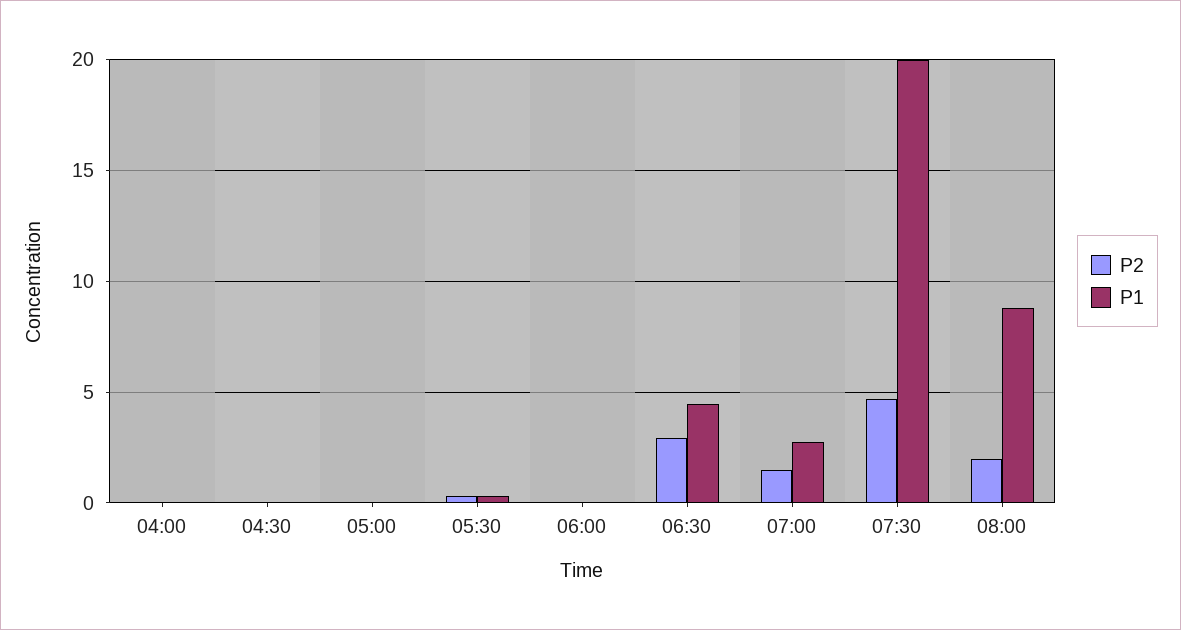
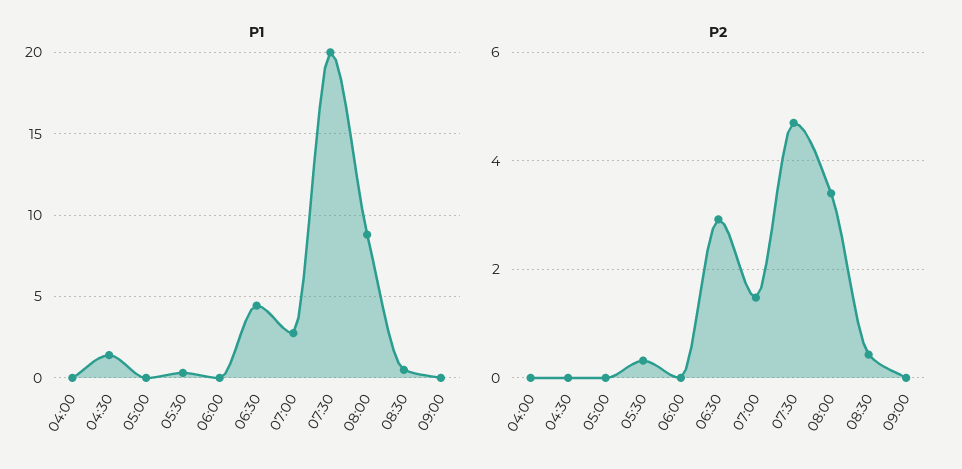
P1, 04:30: 0 -> 1.5
P2, 08:00: 2 -> 3.4
P1, 08:30: none -> 0.5
P1, 09:00: none -> 0
P2, 08:30: none -> 0.4
P2, 09:00: none -> 0

